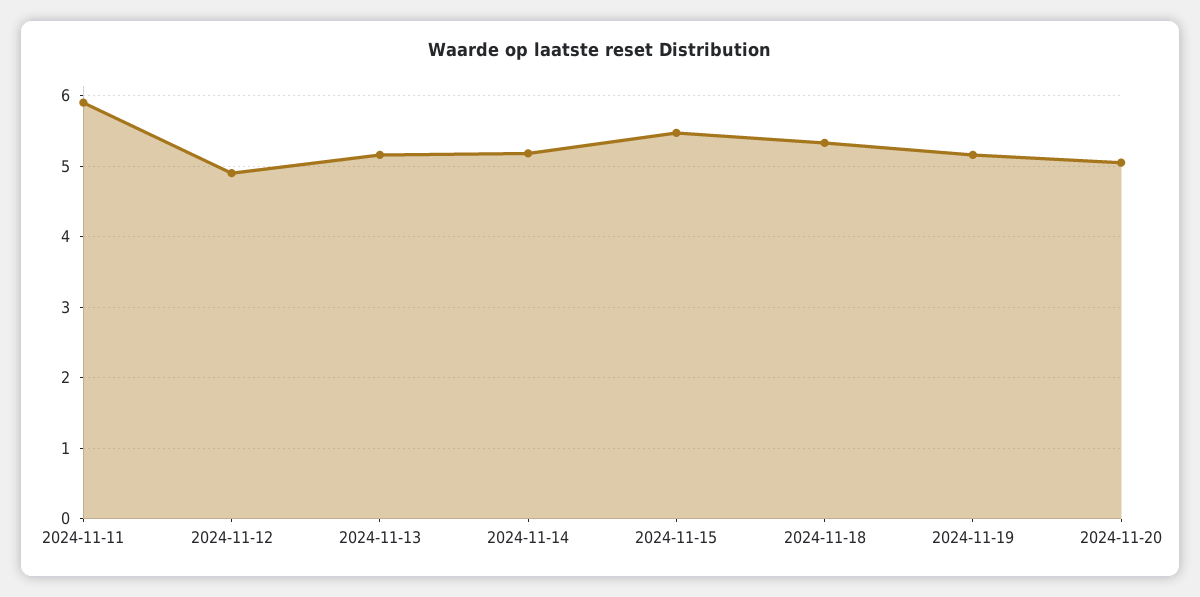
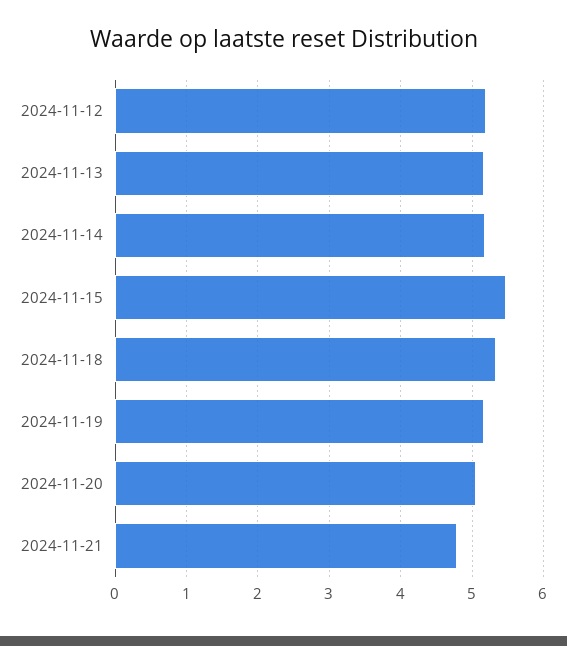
2024-11-11: 5.9 -> none
2024-11-12: 4.9 -> 5.2
2024-11-21: none -> 4.8

